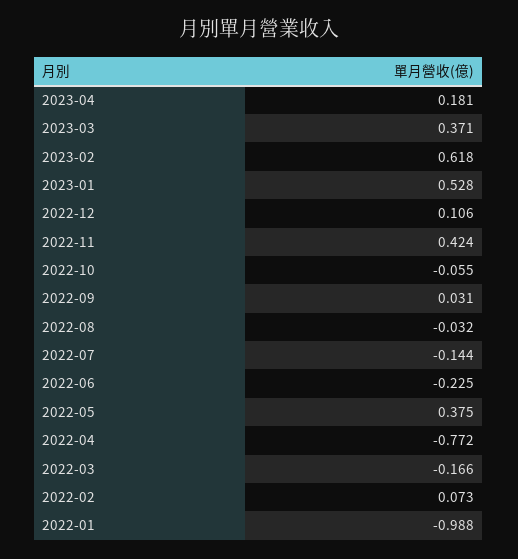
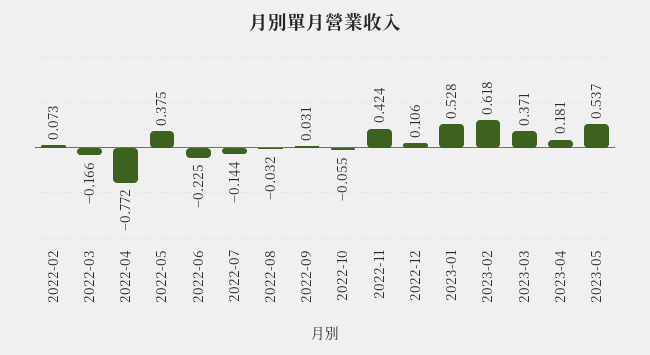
2022-01: -0.988 -> none
2023-05: none -> 0.537

